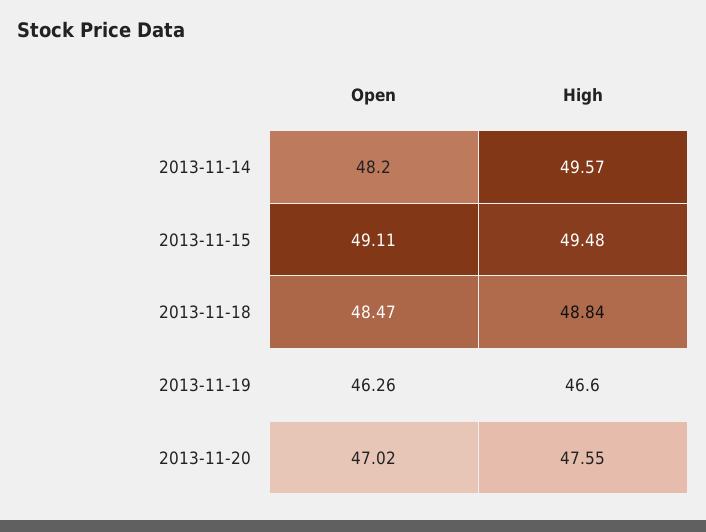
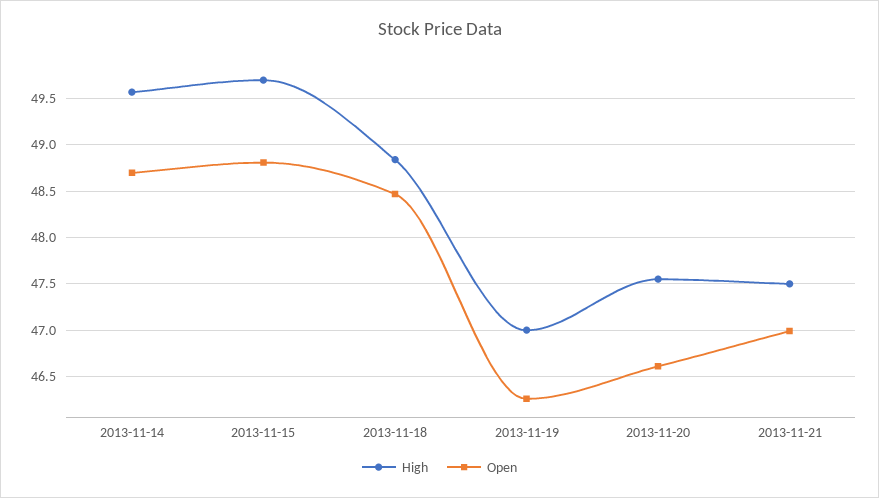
Open, 2013-11-14: 48.2 -> 48.7
Open, 2013-11-15: 49.11 -> 48.8
High, 2013-11-15: 49.48 -> 49.7
High, 2013-11-19: 46.6 -> 47
Open, 2013-11-20: 47.02 -> 46.6
High, 2013-11-21: none -> 47.5
Open, 2013-11-21: none -> 47

